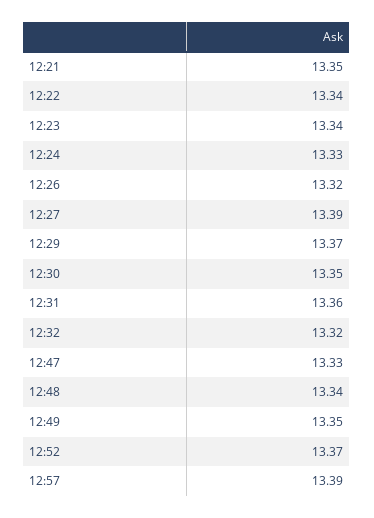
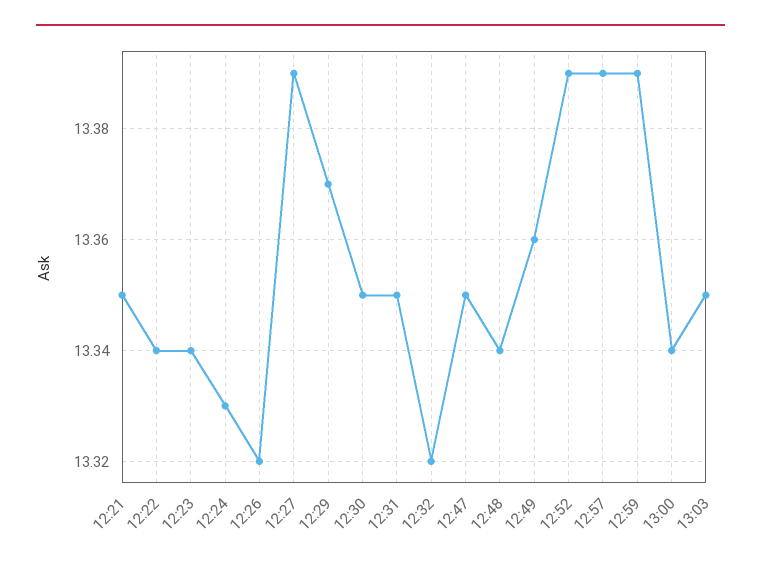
12:31: 13.36 -> 13.35
12:47: 13.33 -> 13.35
12:49: 13.35 -> 13.36
12:52: 13.37 -> 13.39
12:59: none -> 13.39
13:00: none -> 13.34
13:03: none -> 13.35

